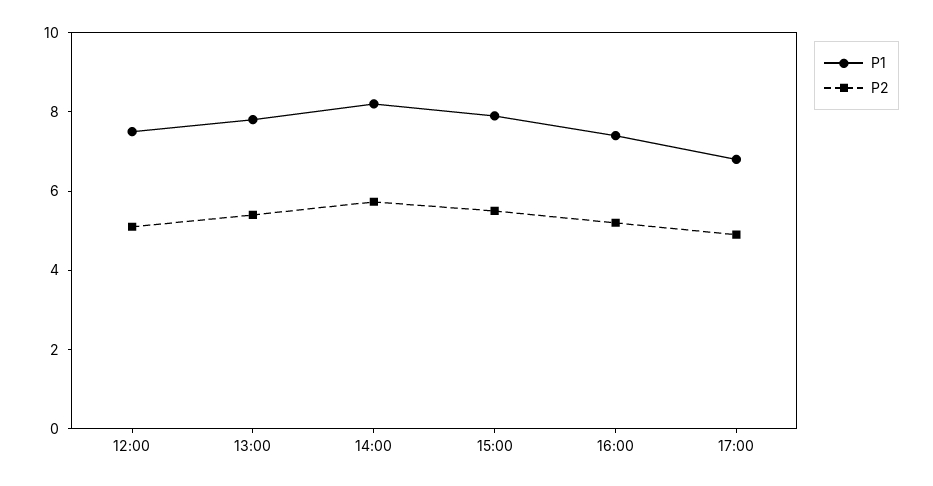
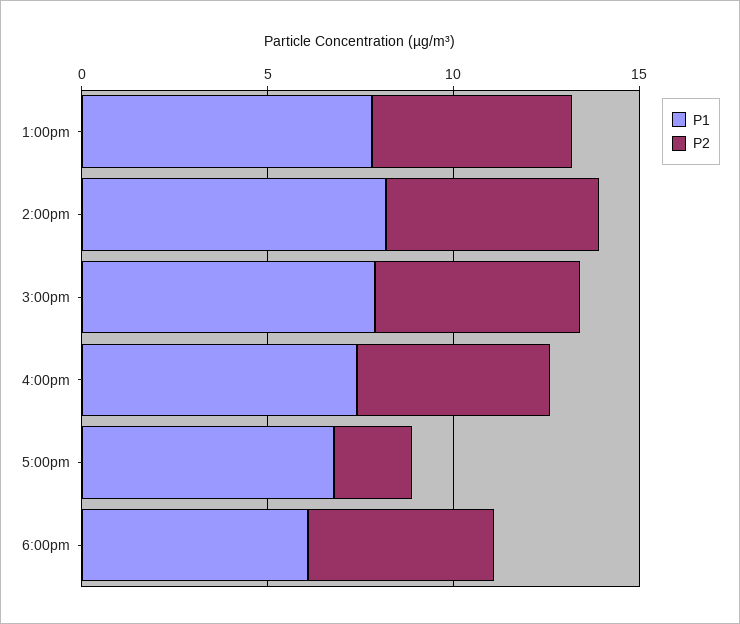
P1, 12:00: 7.5 -> none
P2, 12:00: 5 -> none
P2, 17:00: 5 -> 2
P1, 6:00pm: none -> 6
P2, 6:00pm: none -> 5

